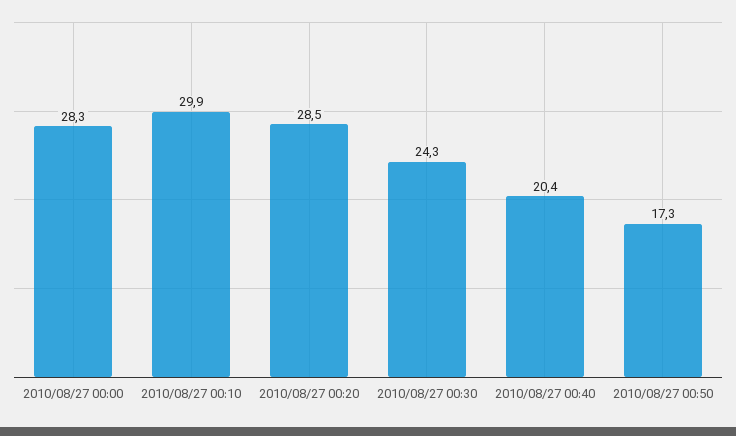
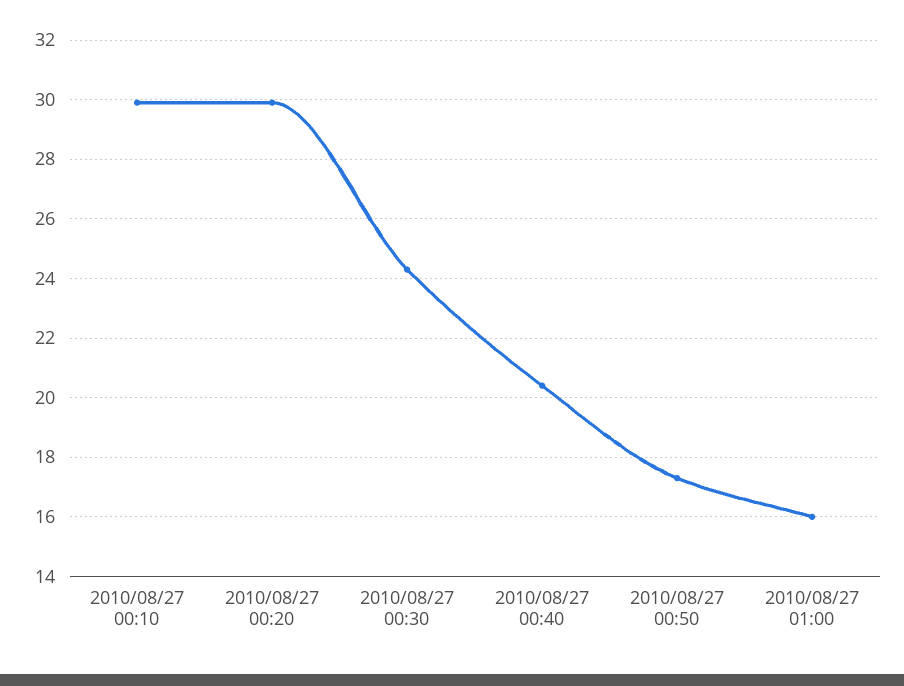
2010/08/27 00:00: 28.3 -> none
2010/08/27 00:20: 28.5 -> 30
2010/08/27 01:00: none -> 16

